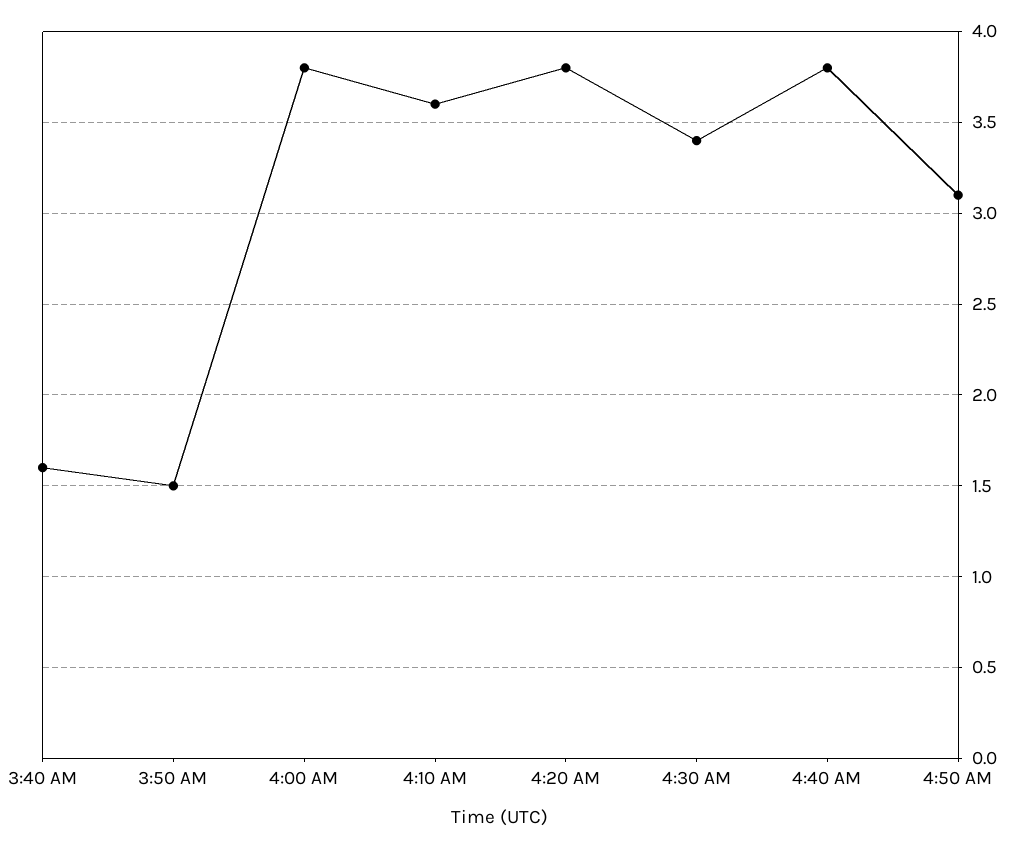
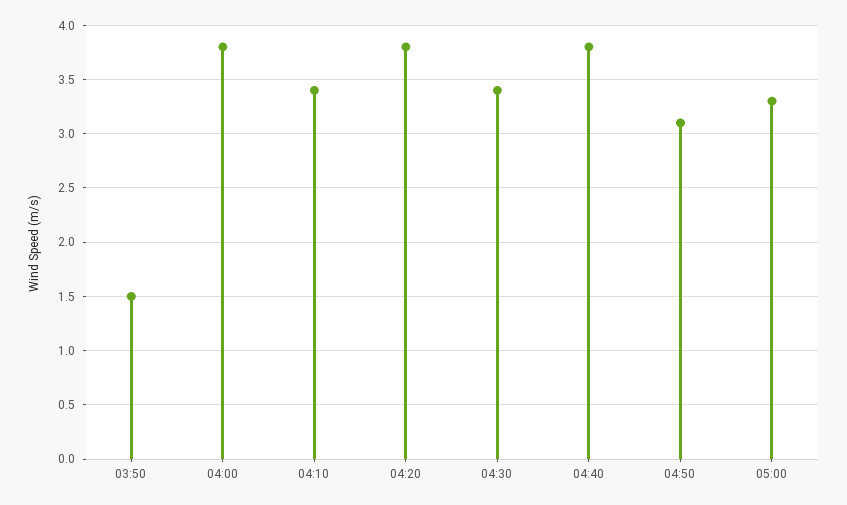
3:40 AM: 1.6 -> none
4:10 AM: 3.6 -> 3.4
05:00: none -> 3.3

